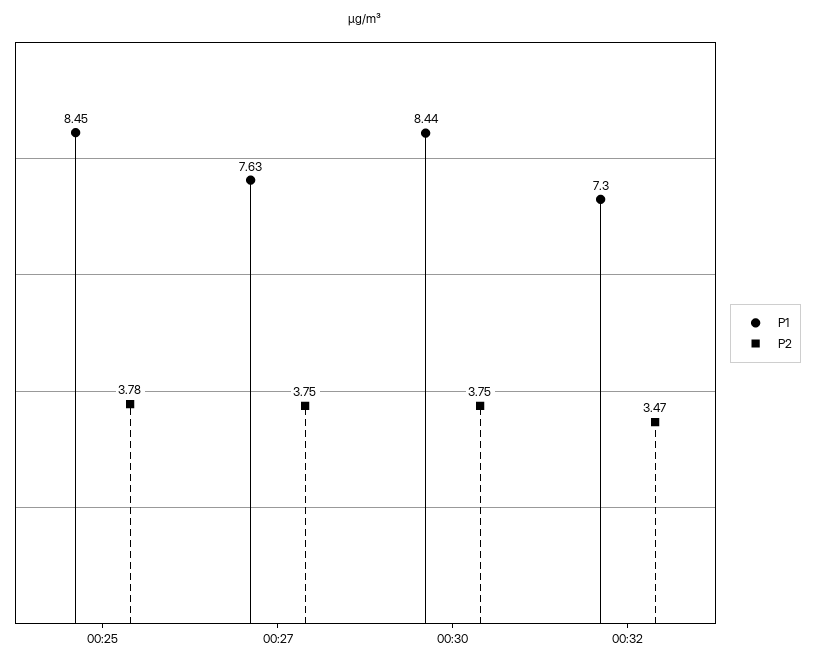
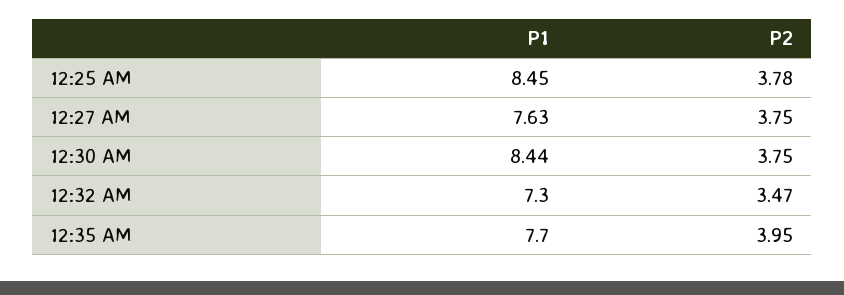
P1, 12:35 AM: none -> 7.7
P2, 12:35 AM: none -> 3.95

